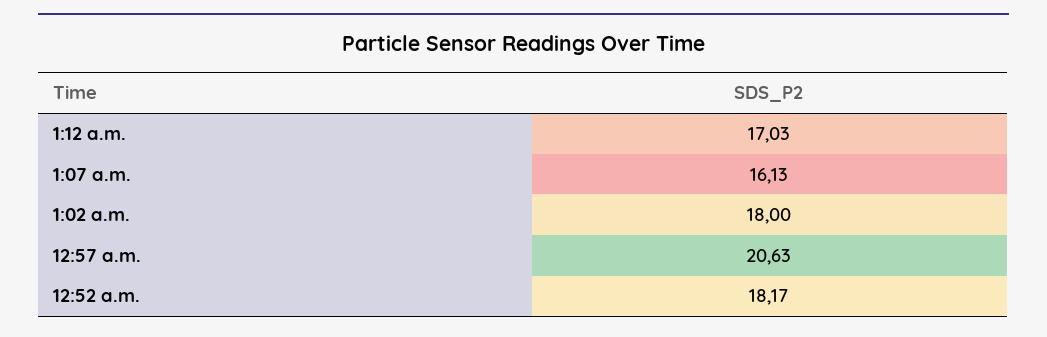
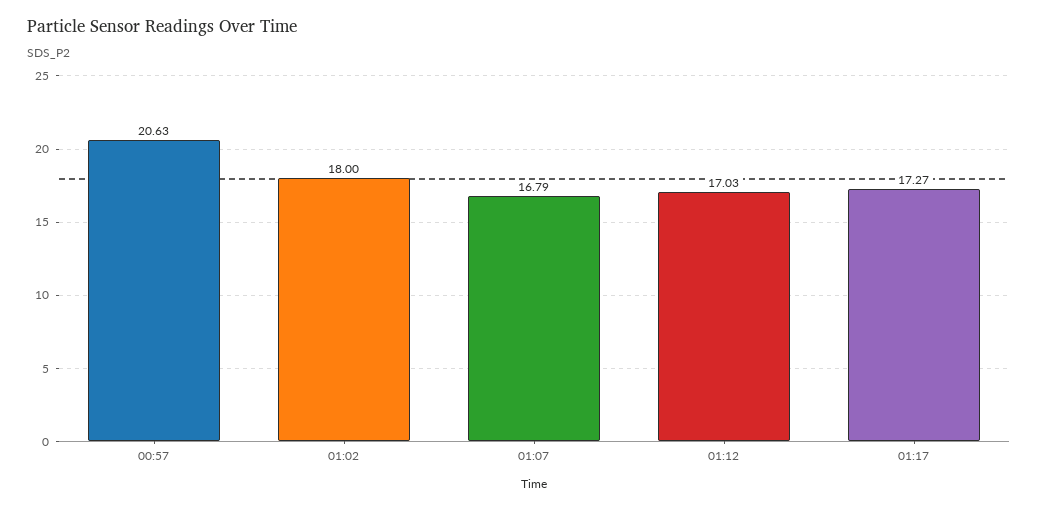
1:07 a.m.: 16.13 -> 16.79
12:52 a.m.: 18.17 -> none
01:17: none -> 17.27

